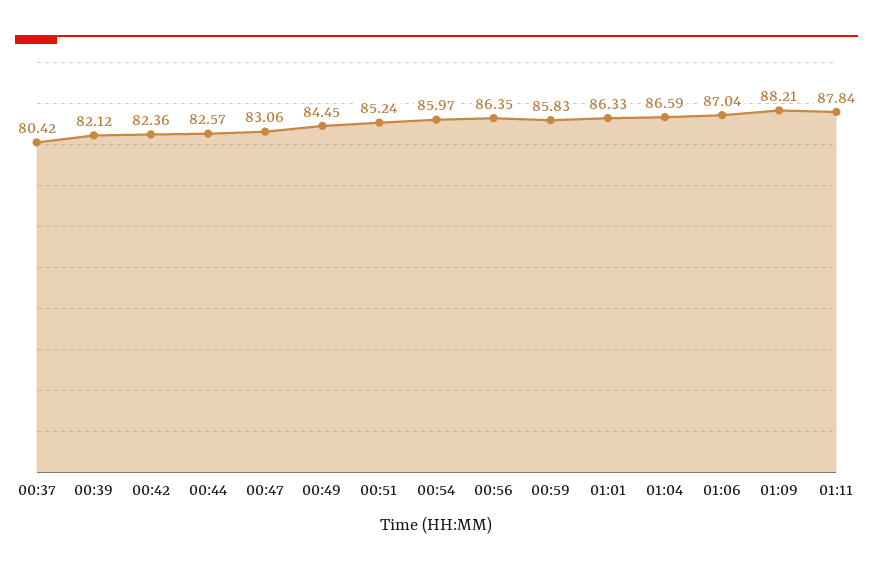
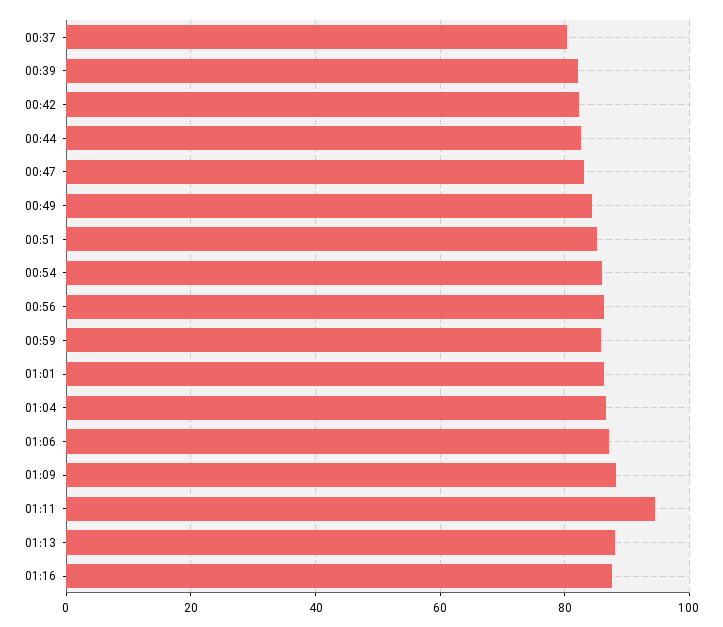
01:11: 87.84 -> 94
01:13: none -> 88
01:16: none -> 88

